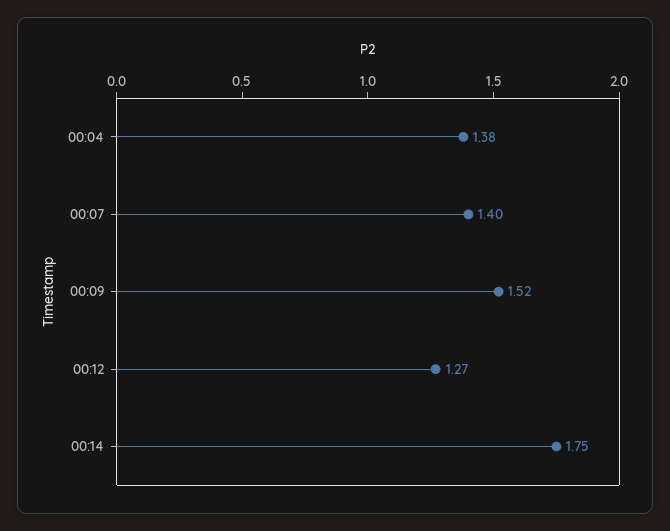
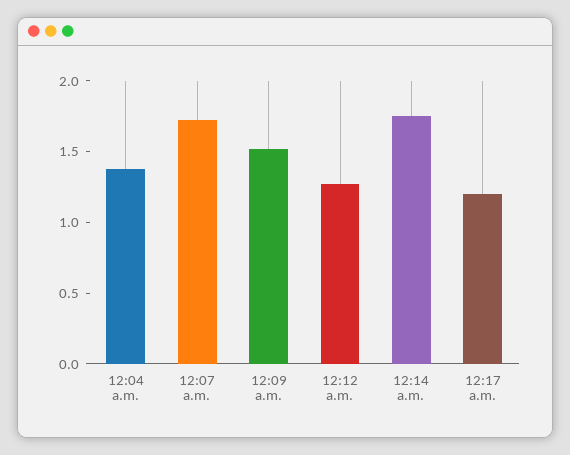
00:07: 1.4 -> 1.7
12:17 a.m.: none -> 1.2

